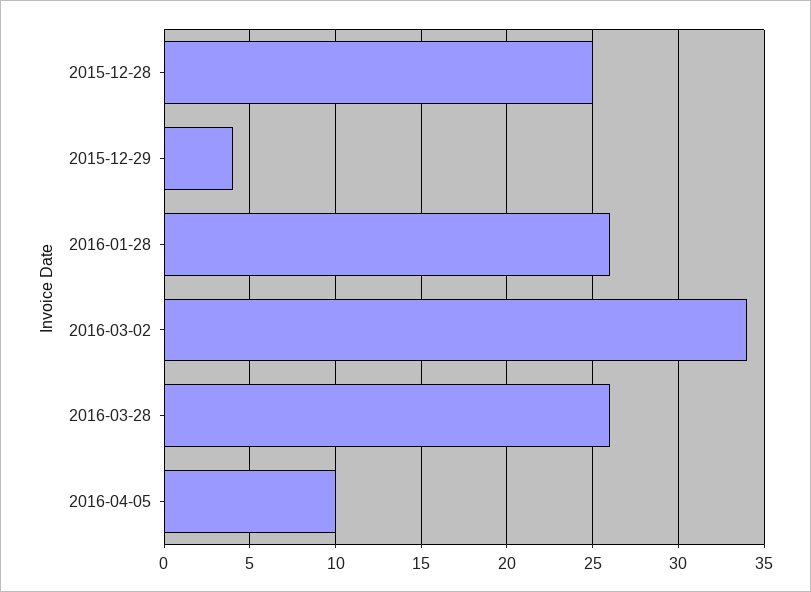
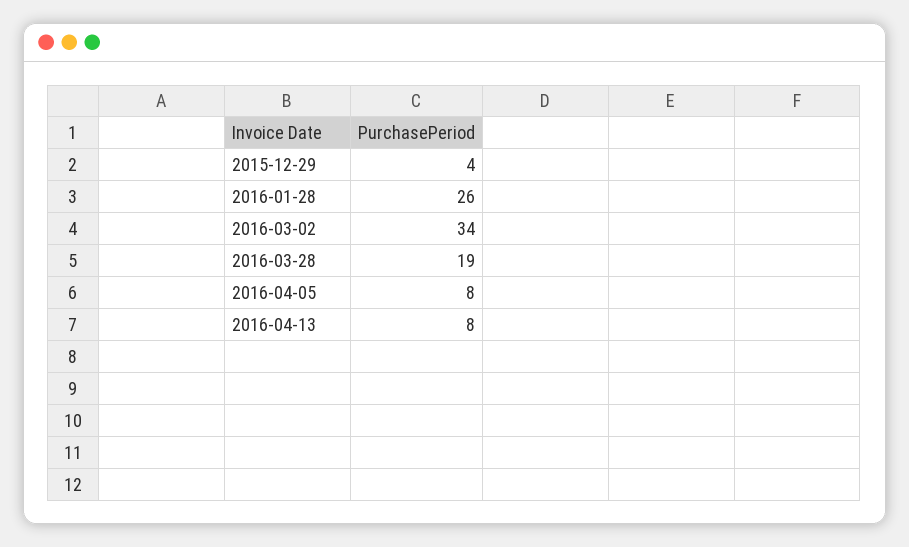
2015-12-28: 25 -> none
2016-03-28: 26 -> 19
2016-04-05: 10 -> 8
2016-04-13: none -> 8

